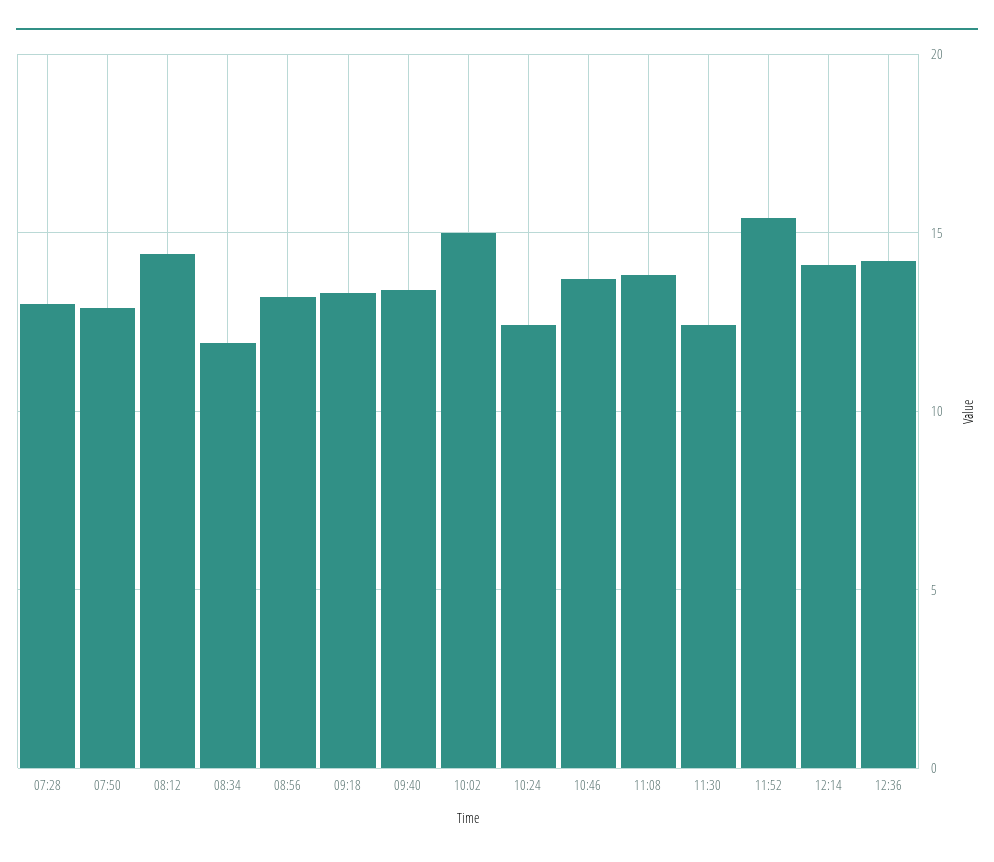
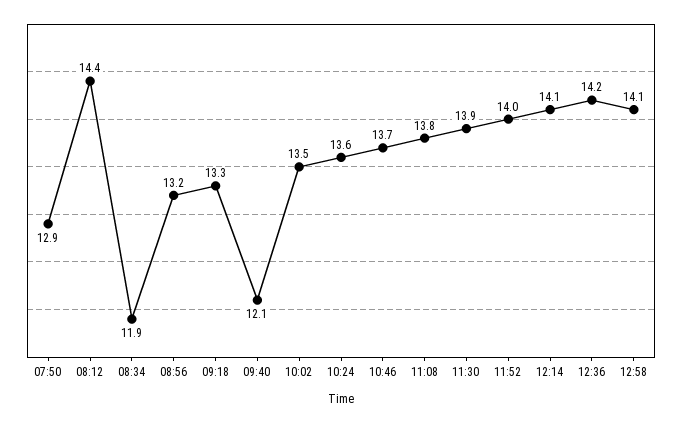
07:28: 13 -> none
09:40: 13.5 -> 12.1
10:02: 15 -> 13.5
10:24: 12.5 -> 13.6
11:30: 12.5 -> 13.9
11:52: 15.5 -> 14
12:58: none -> 14.1

